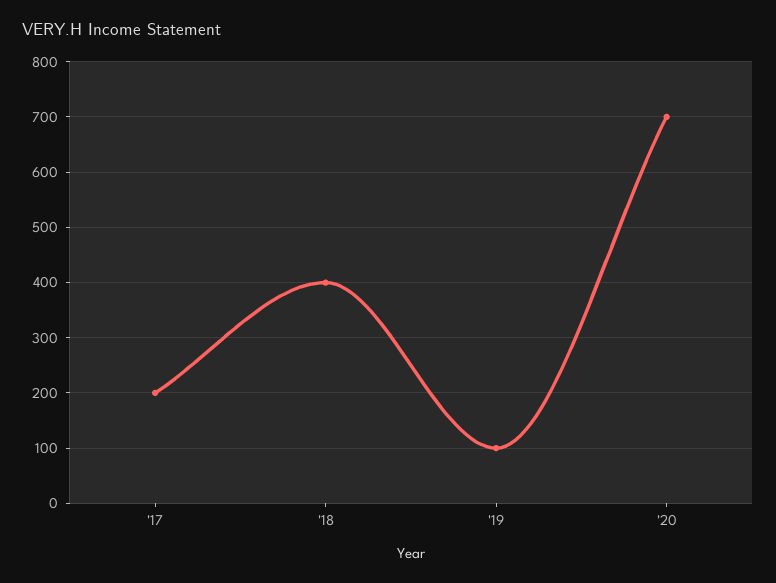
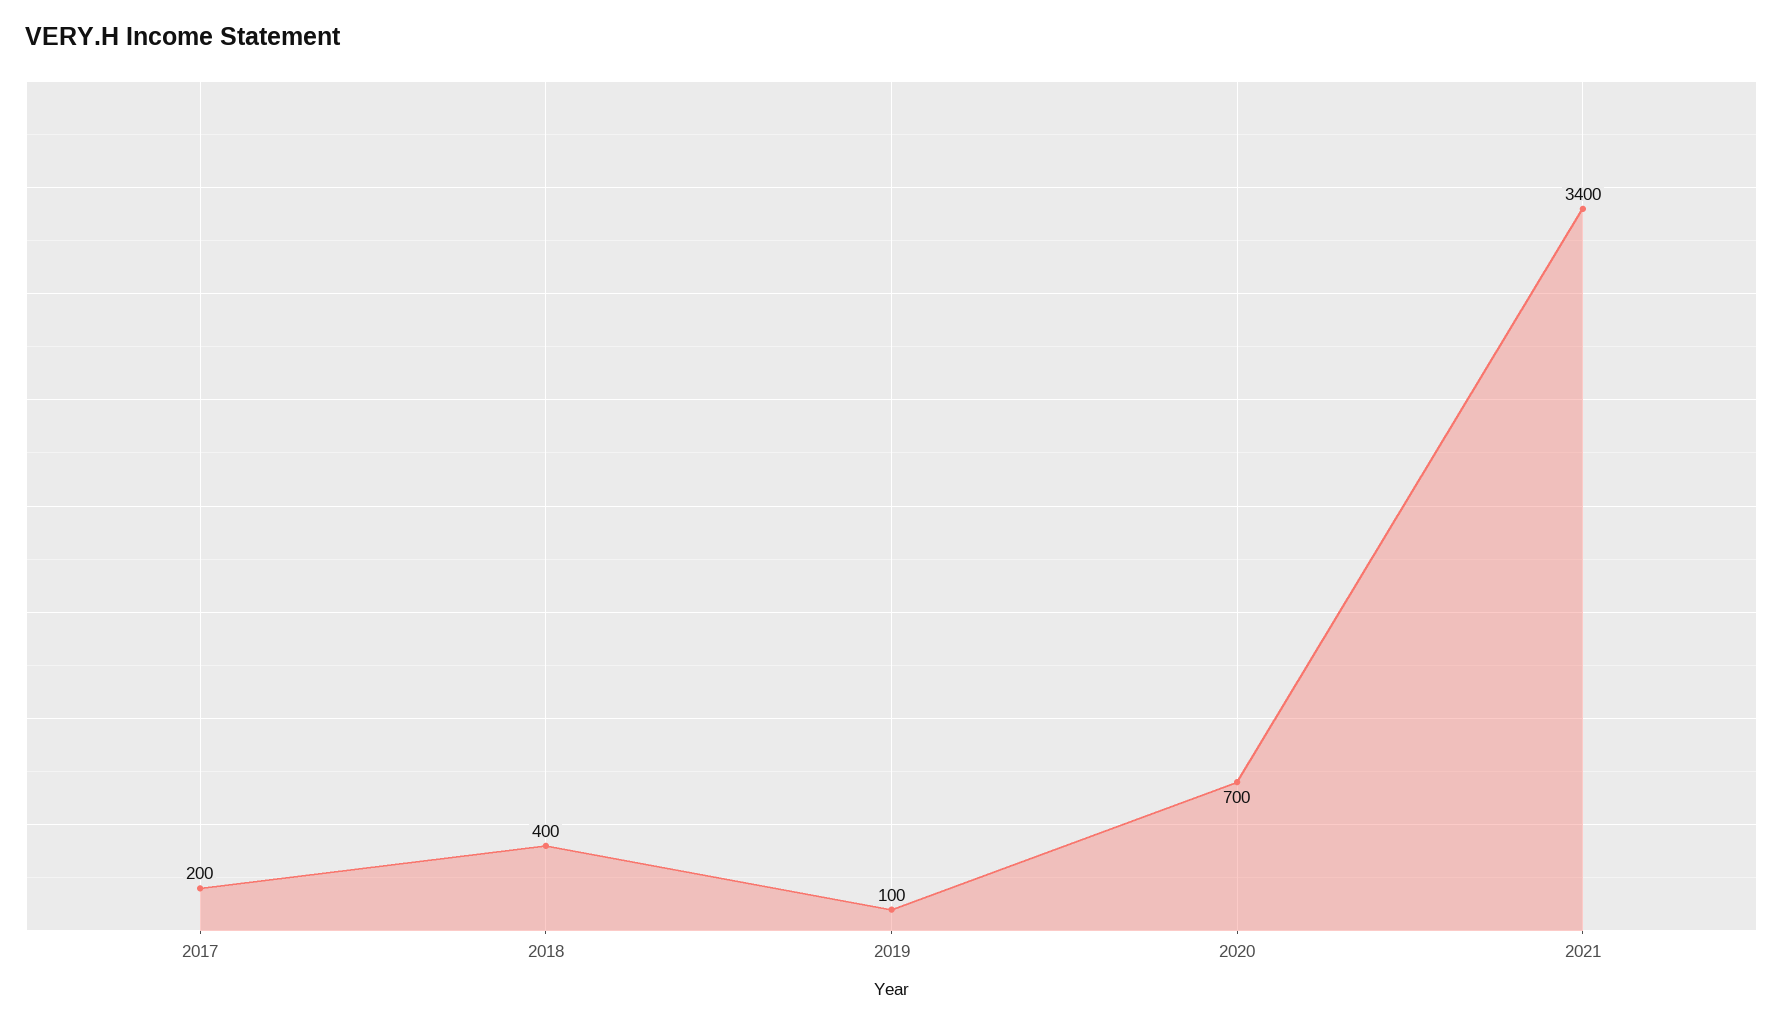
2021: none -> 3400

